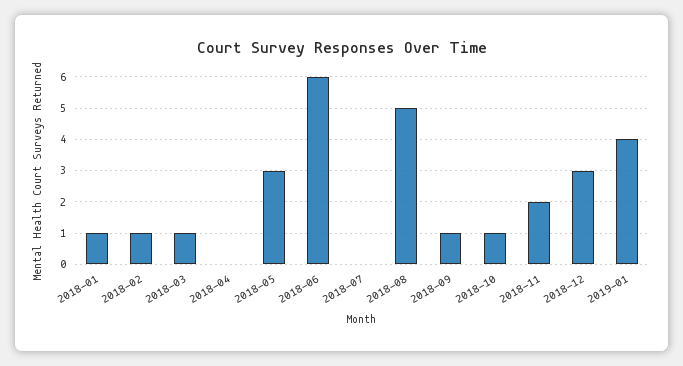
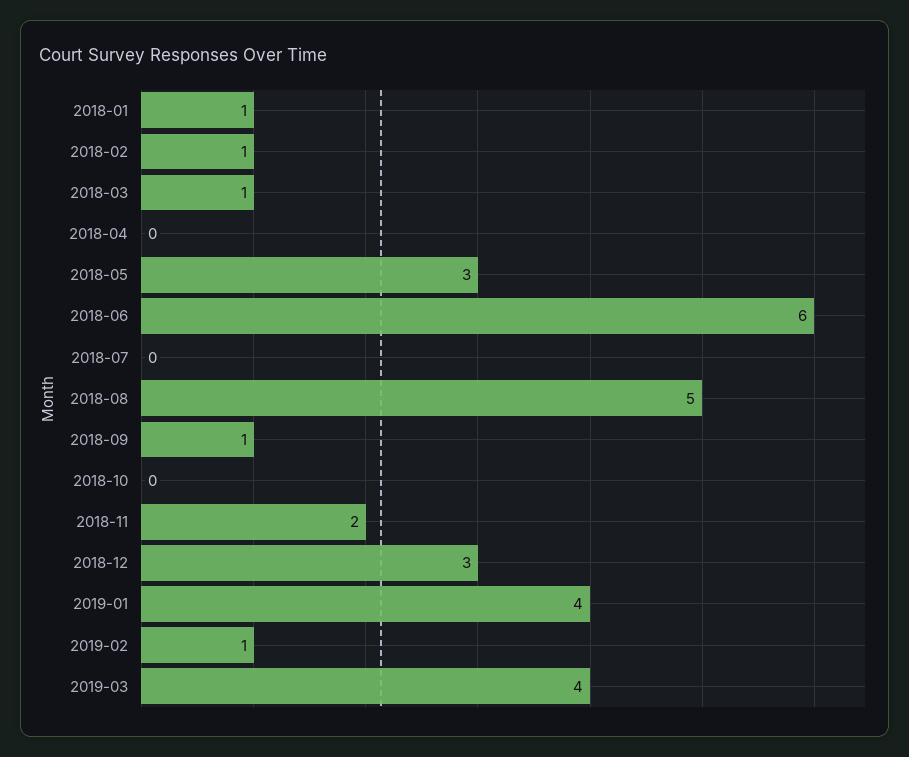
2018-10: 1 -> 0
2019-02: none -> 1
2019-03: none -> 4

